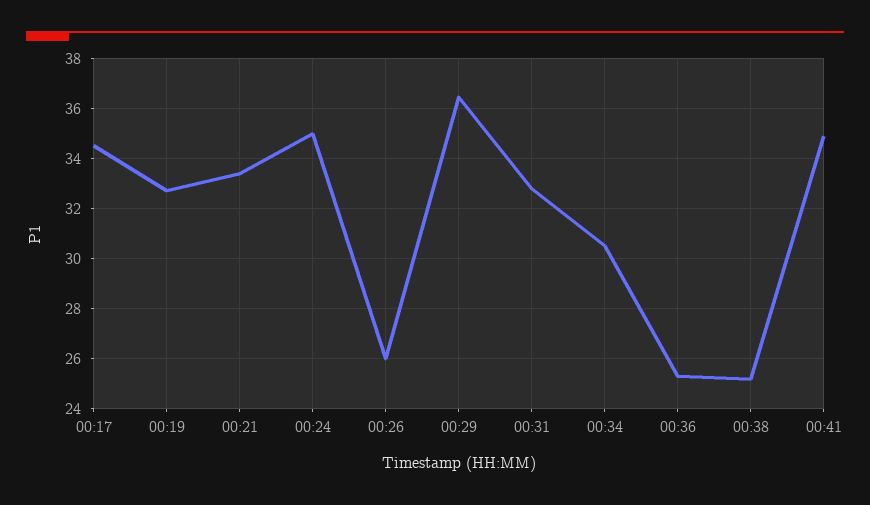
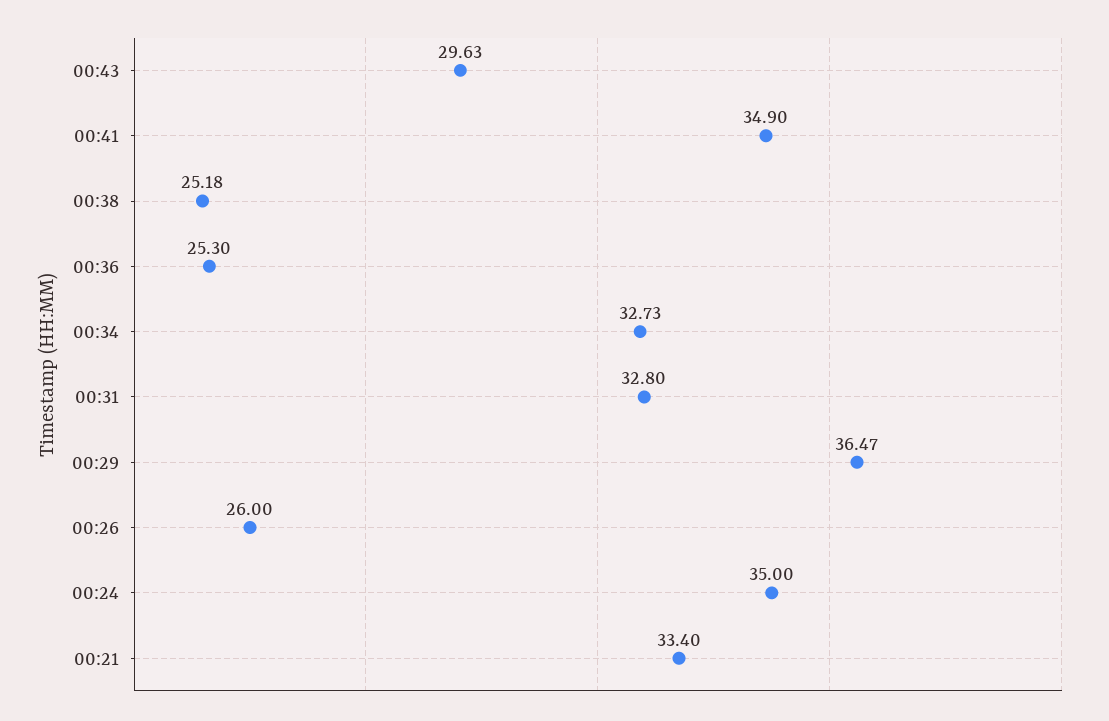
00:17: 34.5 -> none
00:19: 32.75 -> none
00:34: 30.5 -> 32.73
00:43: none -> 29.63

